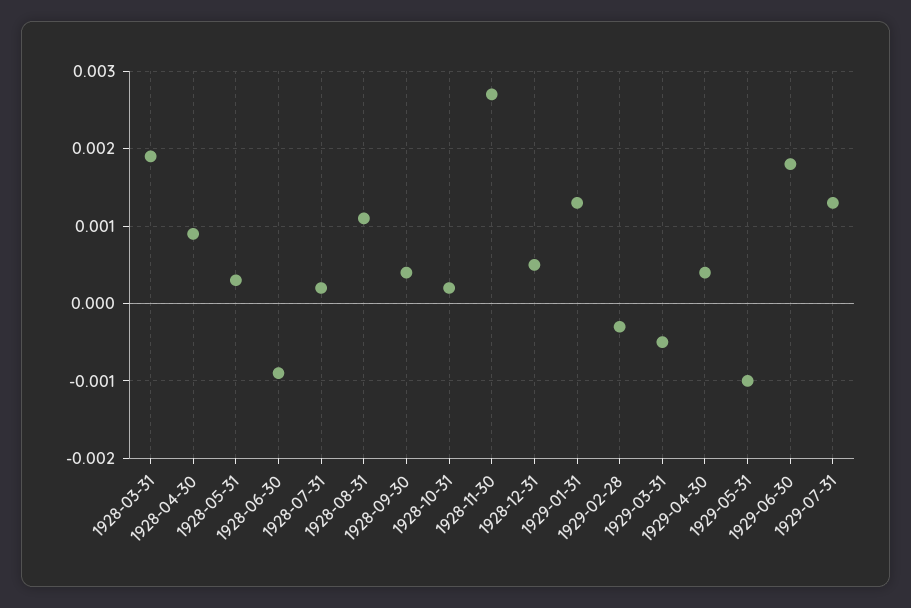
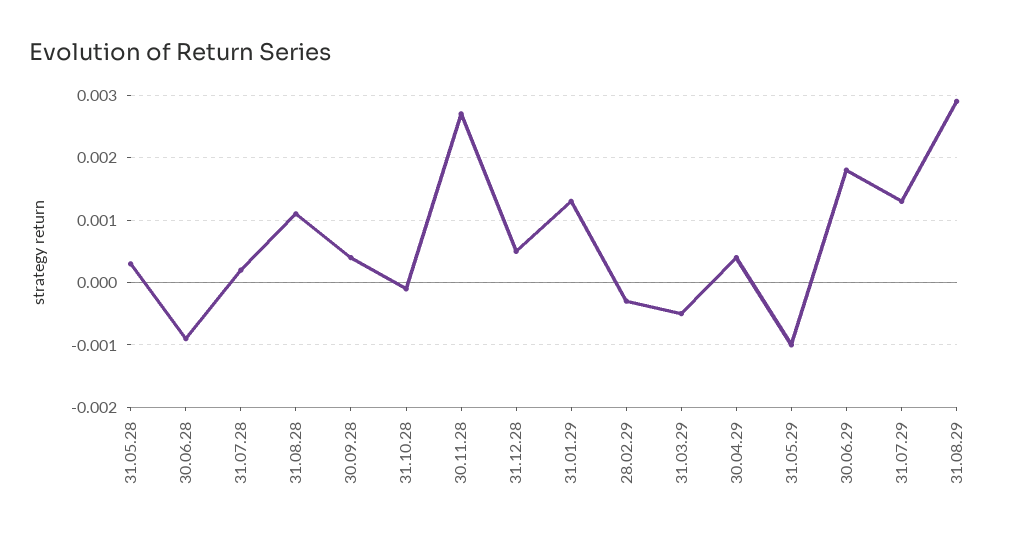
1928-03-31: 0.0019 -> none
1928-04-30: 0.0009 -> none
1928-10-31: 0.0002 -> -0.0001
31.08.29: none -> 0.0029

